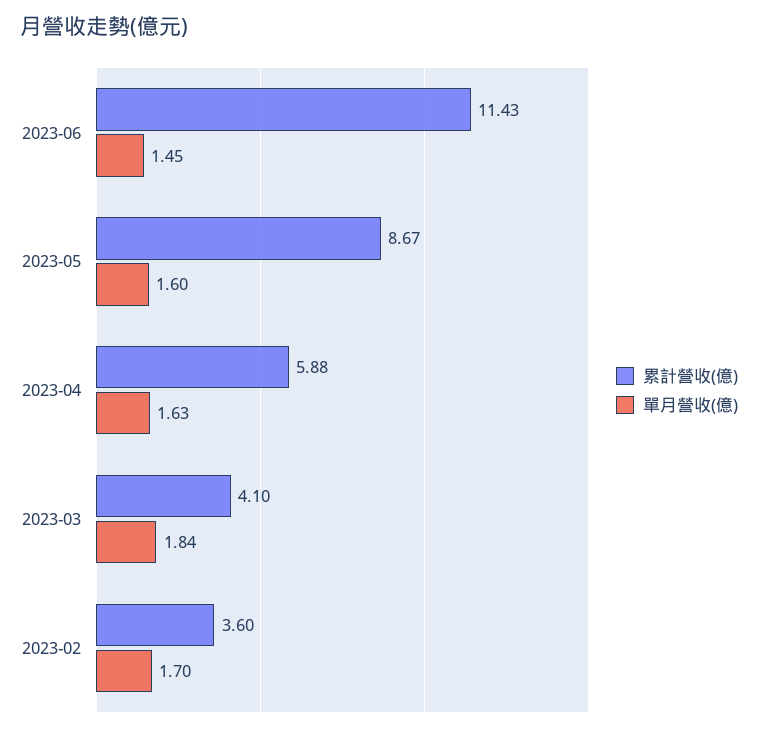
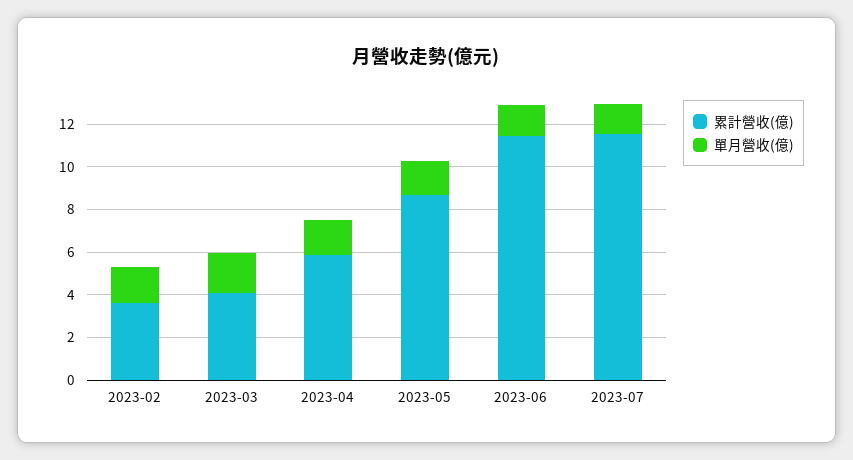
累計營收(億), 2023-07: none -> 11.5
單月營收(億), 2023-07: none -> 1.5

